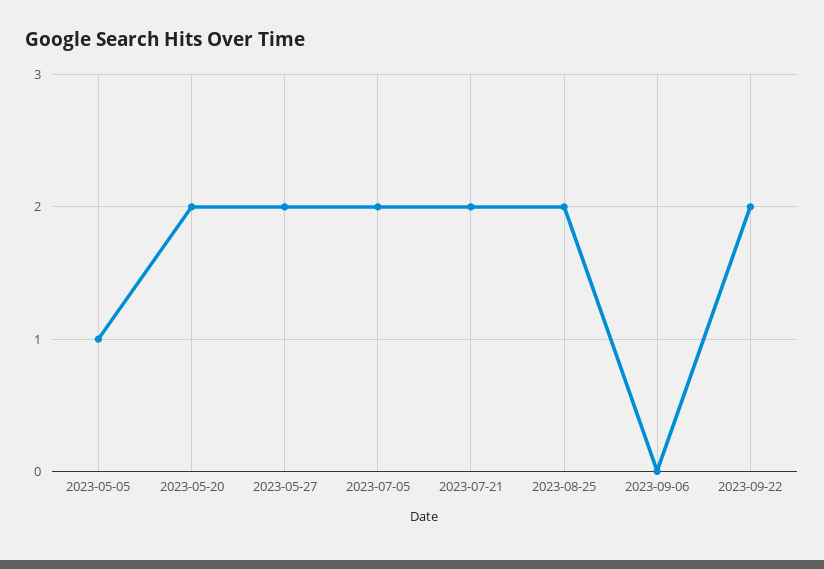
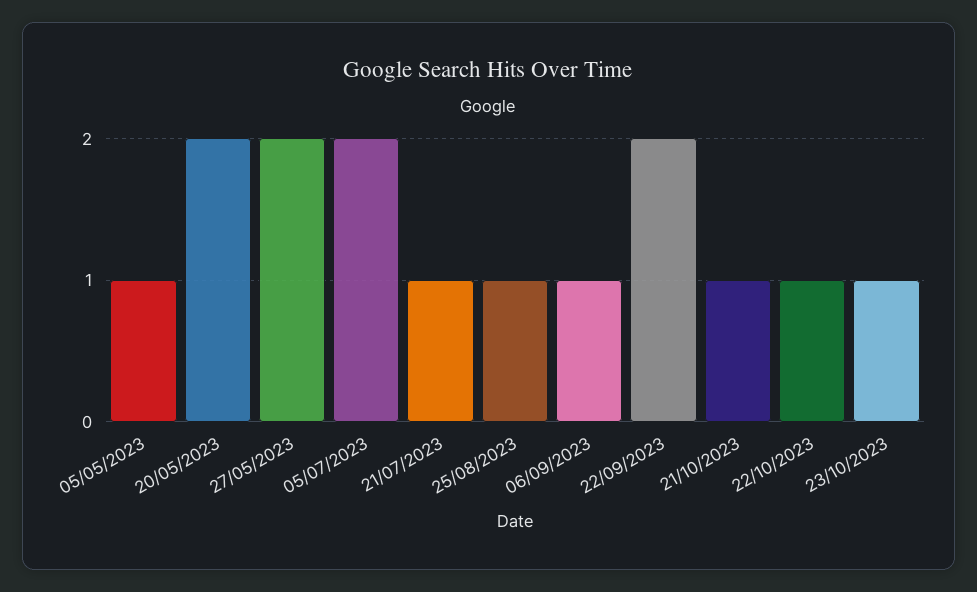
2023-07-21: 2 -> 1
2023-08-25: 2 -> 1
2023-09-06: 0 -> 1
21/10/2023: none -> 1
22/10/2023: none -> 1
23/10/2023: none -> 1

